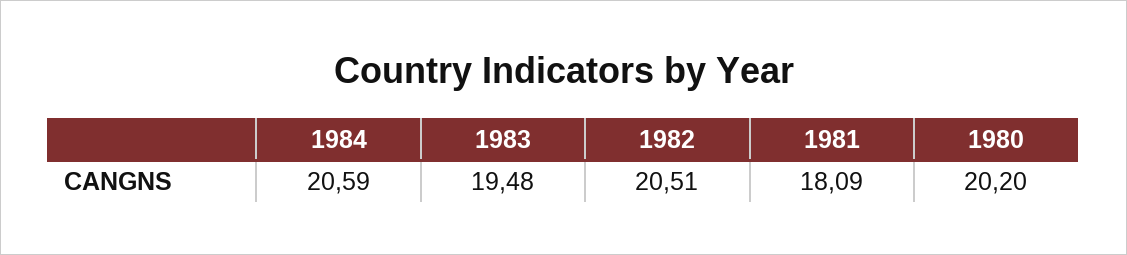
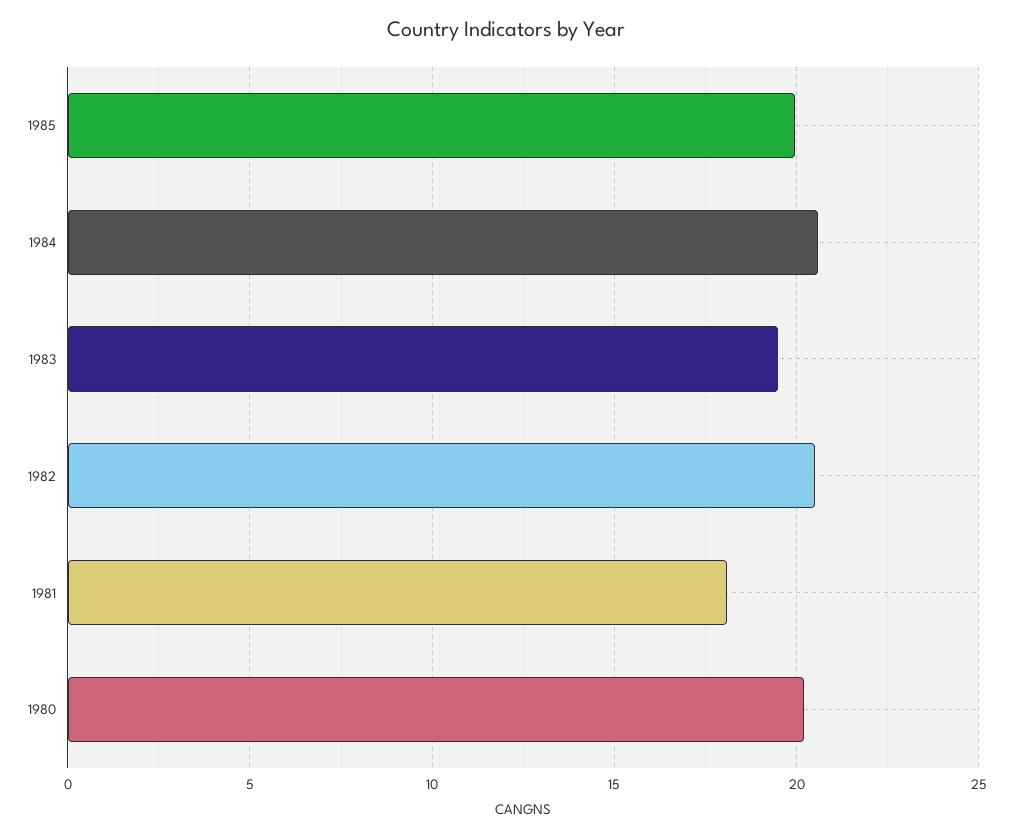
1985: none -> 20

